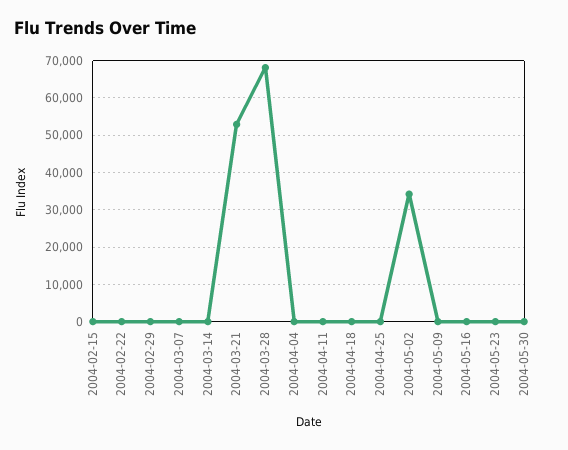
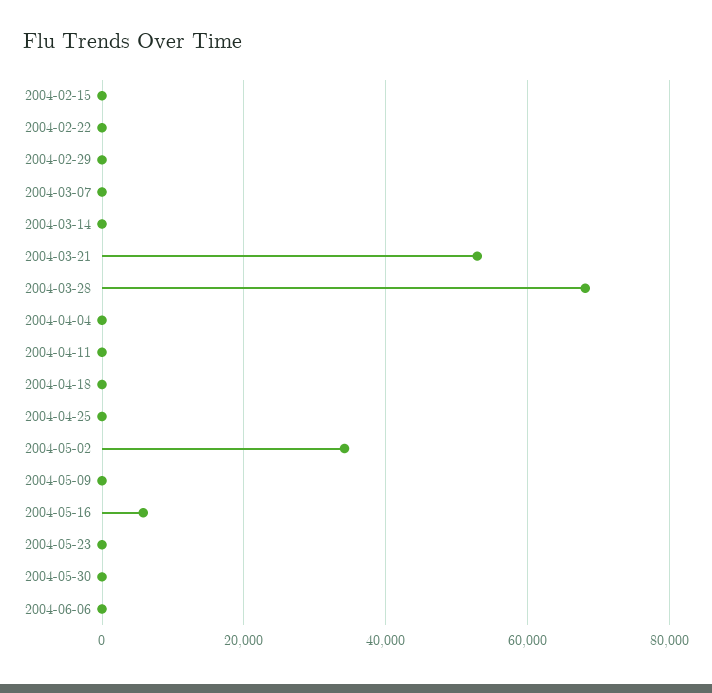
2004-05-16: 0 -> 6000
2004-06-06: none -> 0

